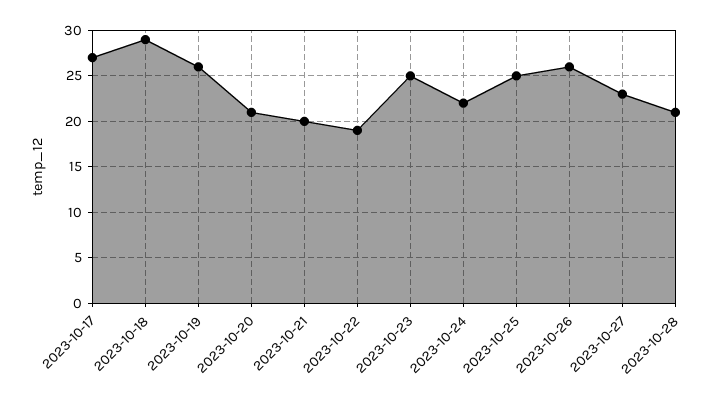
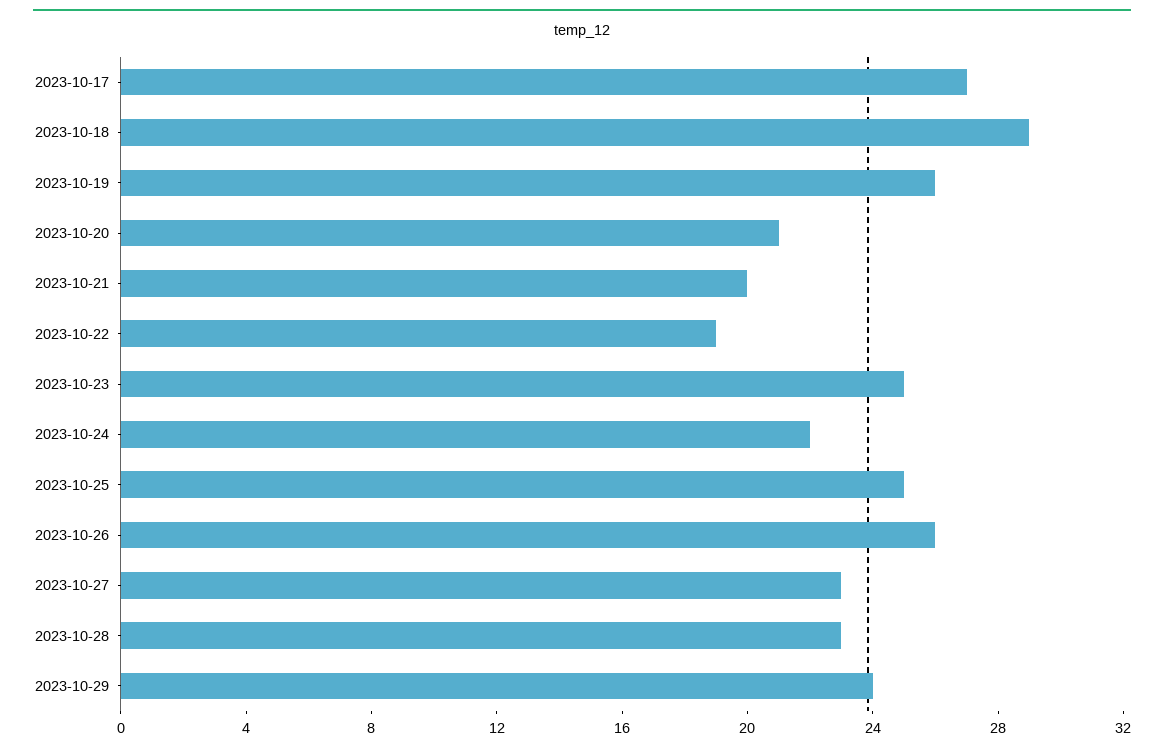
2023-10-28: 21 -> 23
2023-10-29: none -> 24

